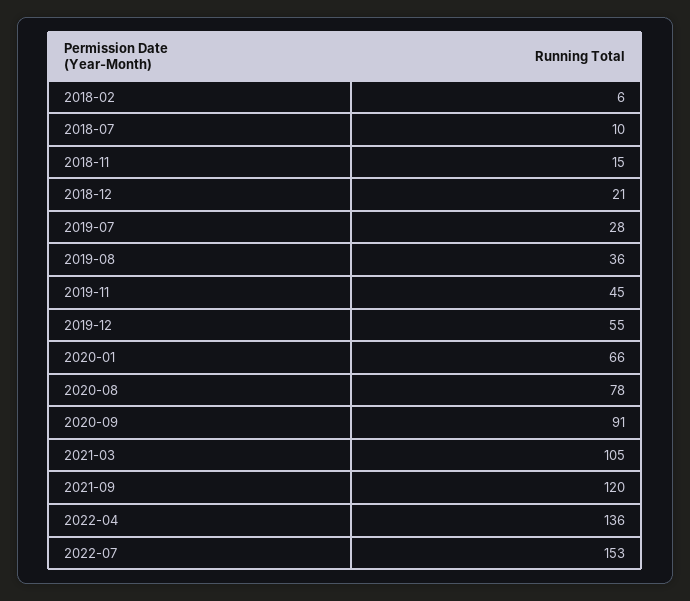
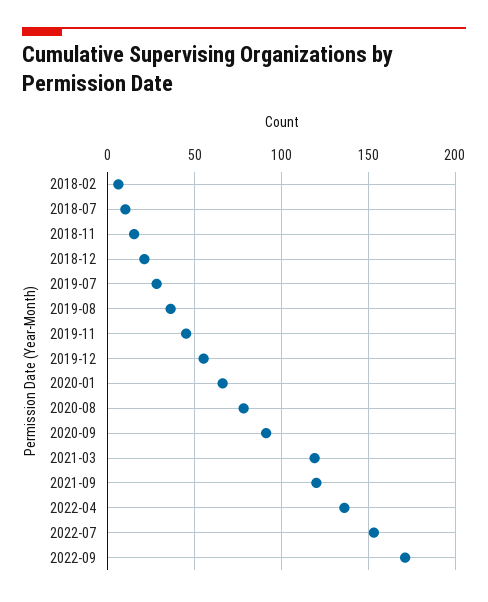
2021-03: 105 -> 120
2022-09: none -> 170

